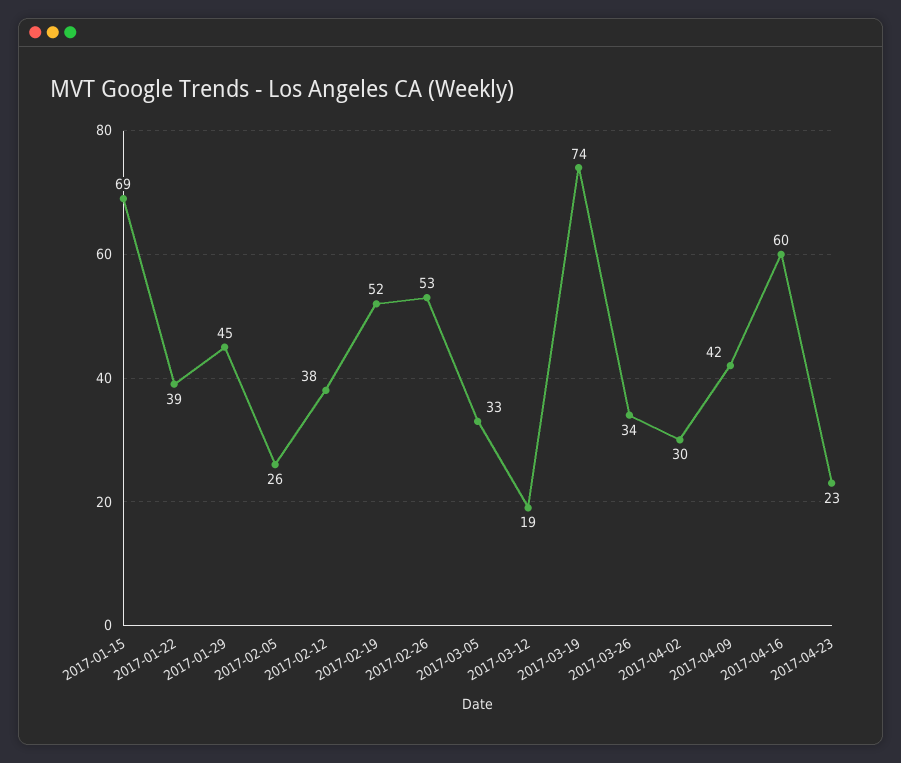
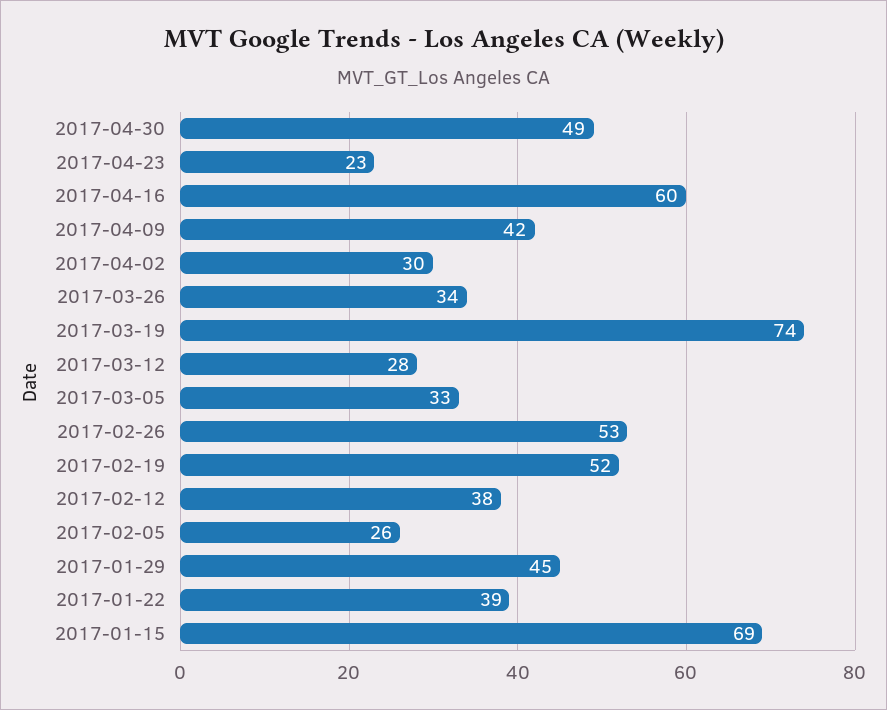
2017-03-12: 19 -> 28
2017-04-30: none -> 49

